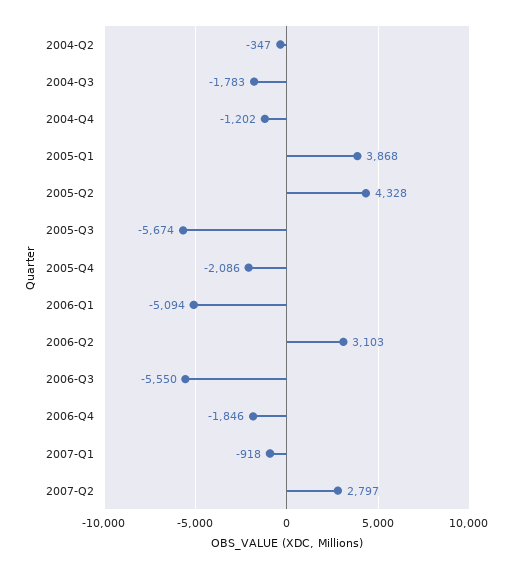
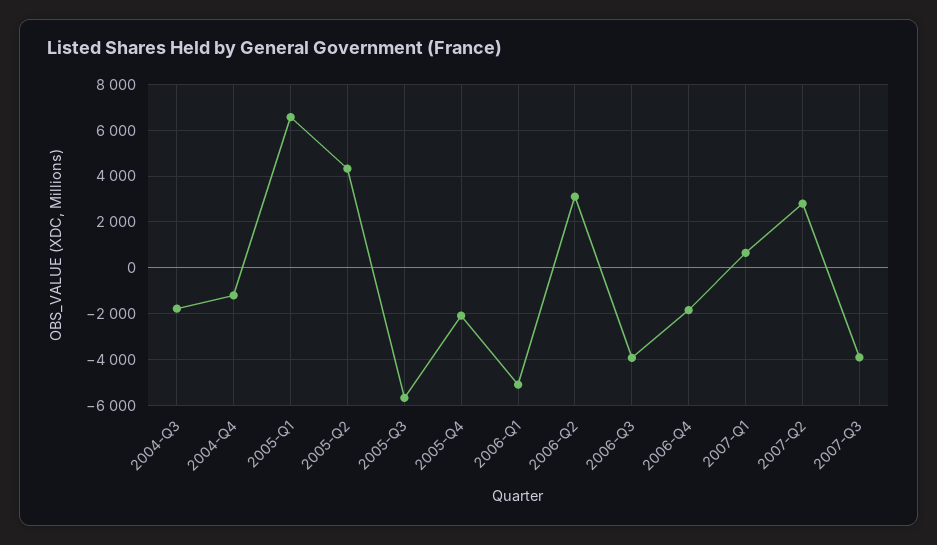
2004-Q2: -347 -> none
2005-Q1: 3868 -> 6500
2006-Q3: -5550 -> -4000
2007-Q1: -918 -> 500
2007-Q3: none -> -4000

